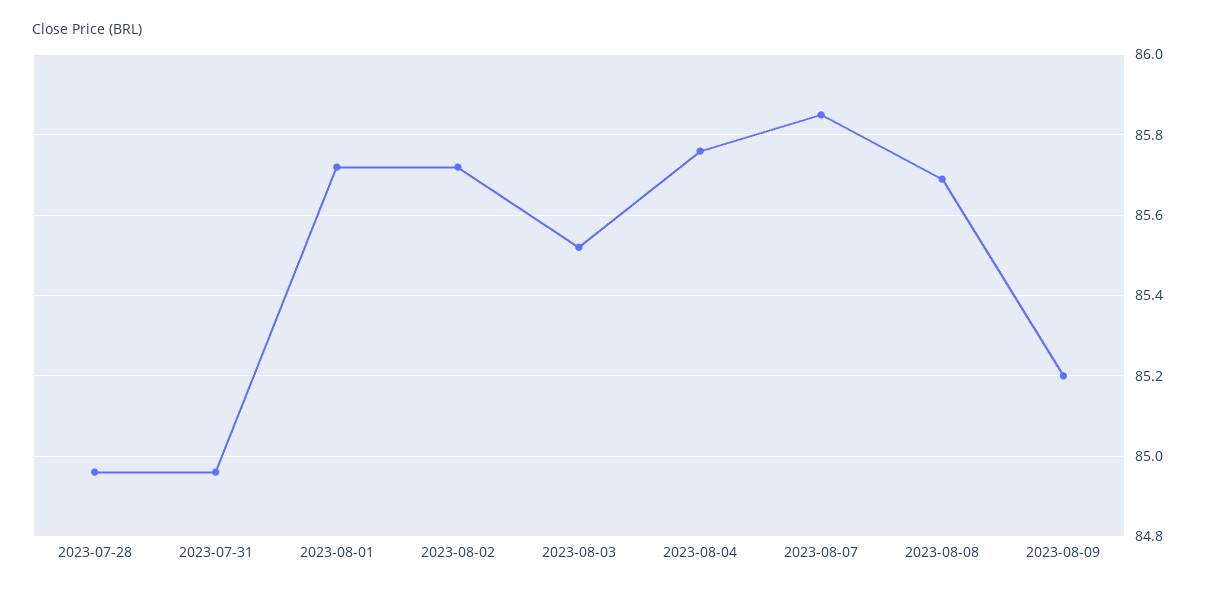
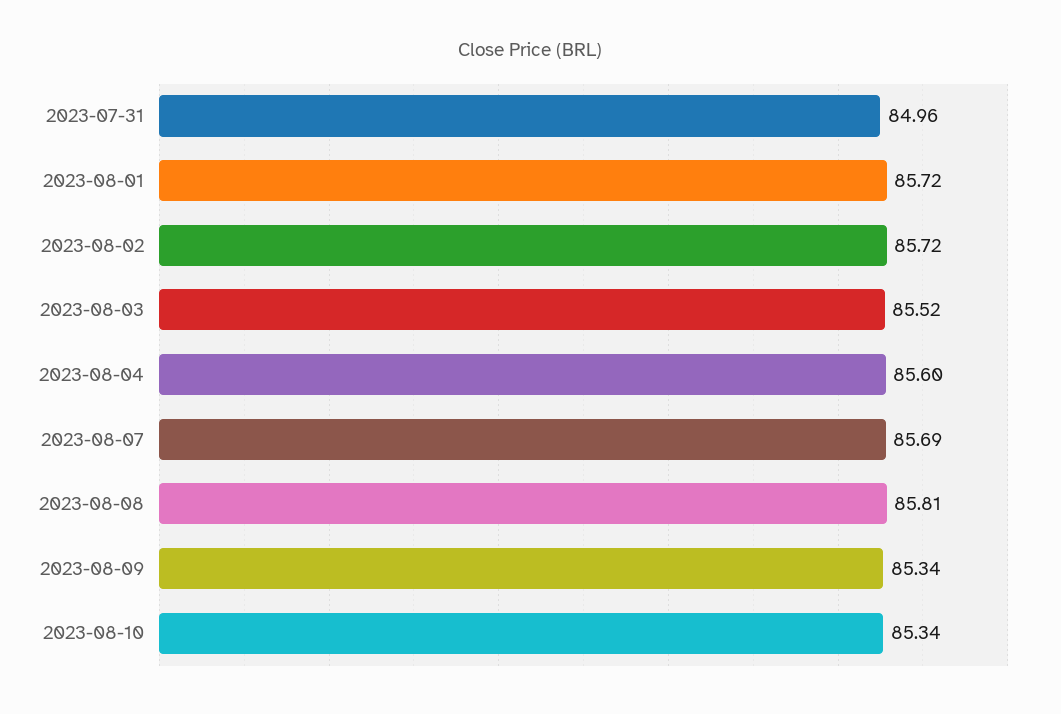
2023-07-28: 84.95 -> none
2023-08-04: 85.75 -> 85.6
2023-08-07: 85.85 -> 85.69
2023-08-08: 85.7 -> 85.81
2023-08-09: 85.2 -> 85.34
2023-08-10: none -> 85.34

